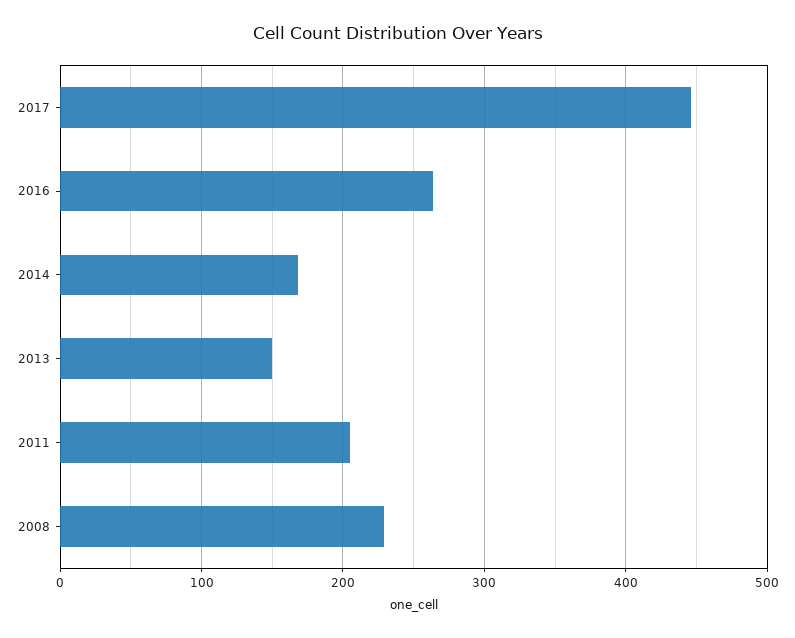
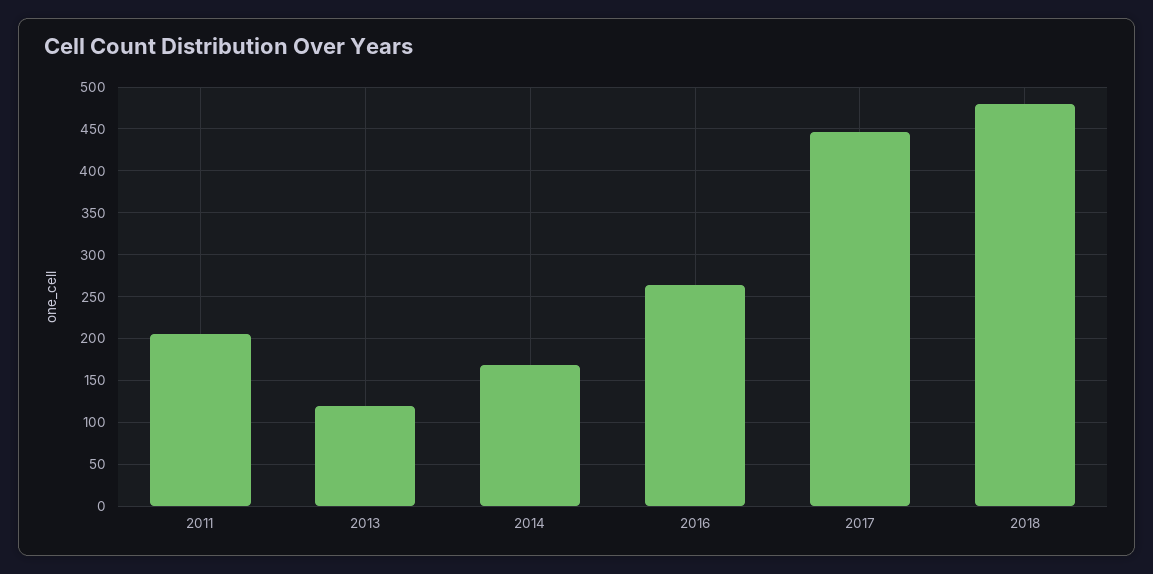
2013: 150 -> 120
2008: 230 -> none
2018: none -> 480

